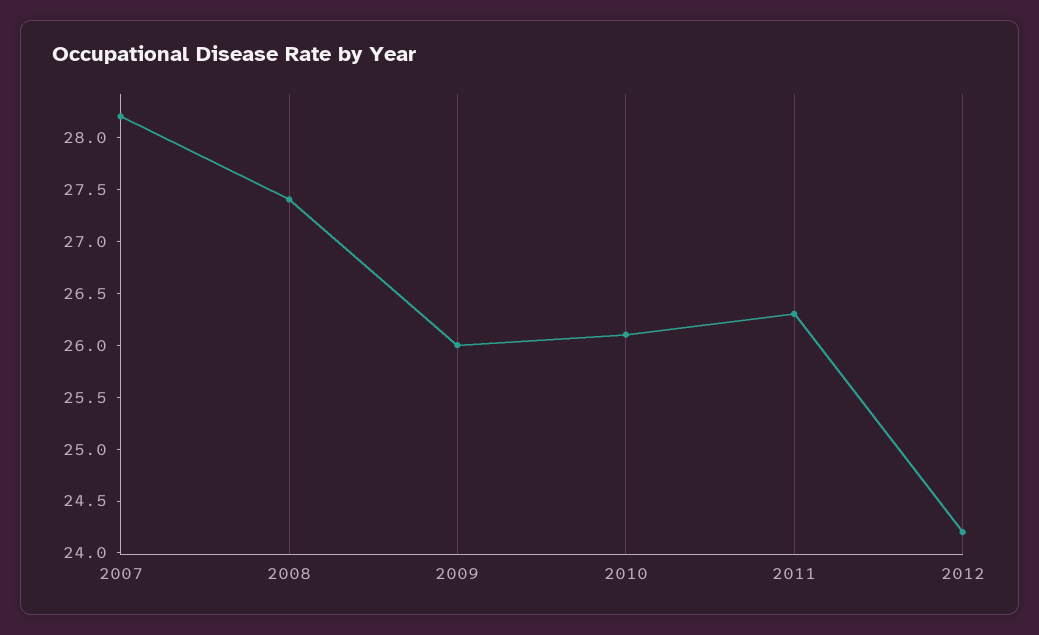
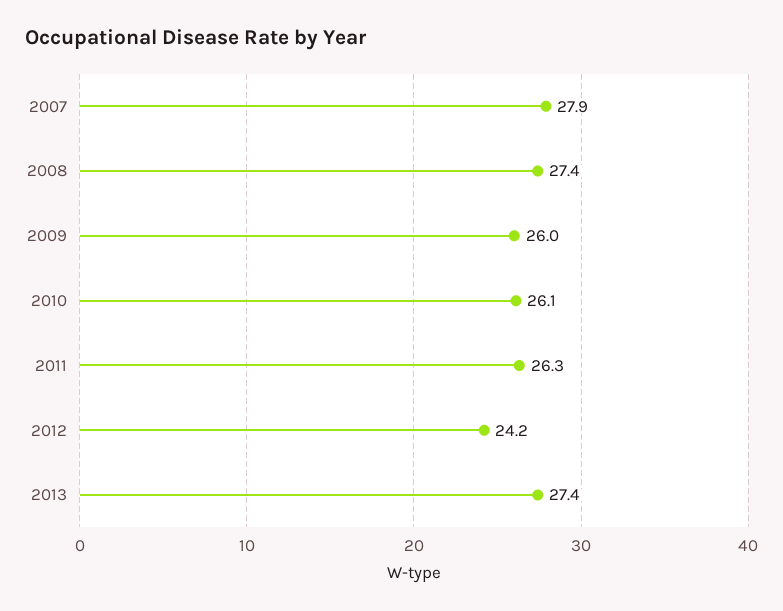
2007: 28.2 -> 27.9
2013: none -> 27.4

